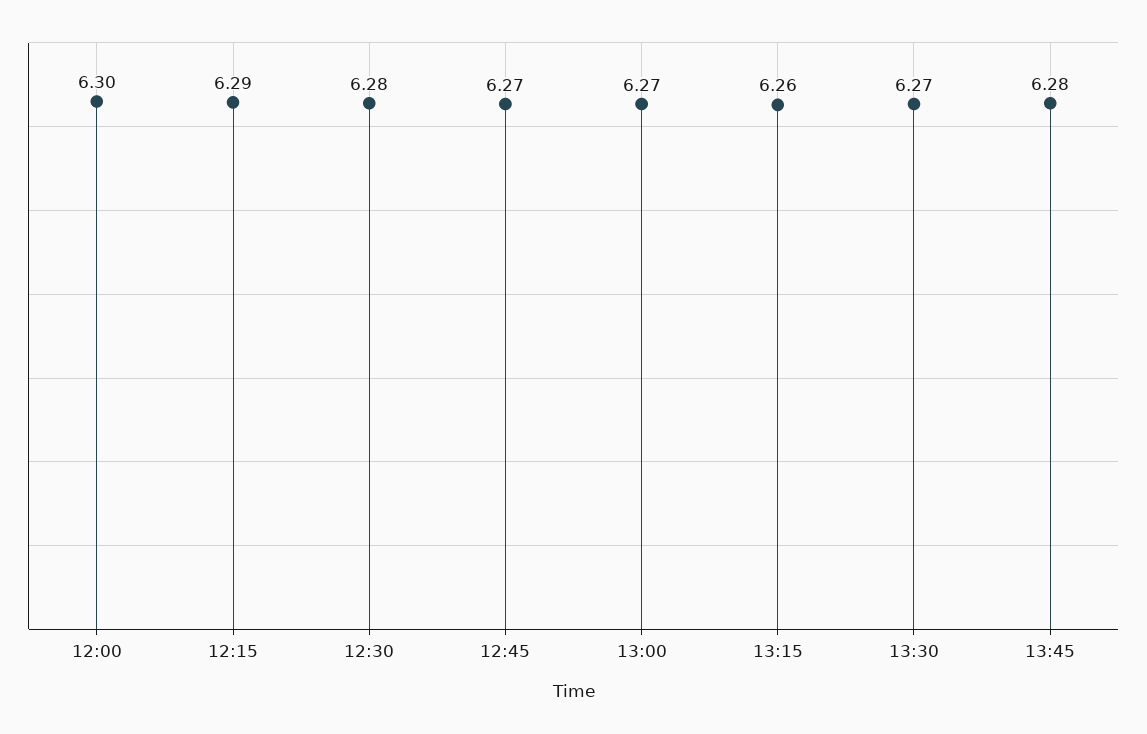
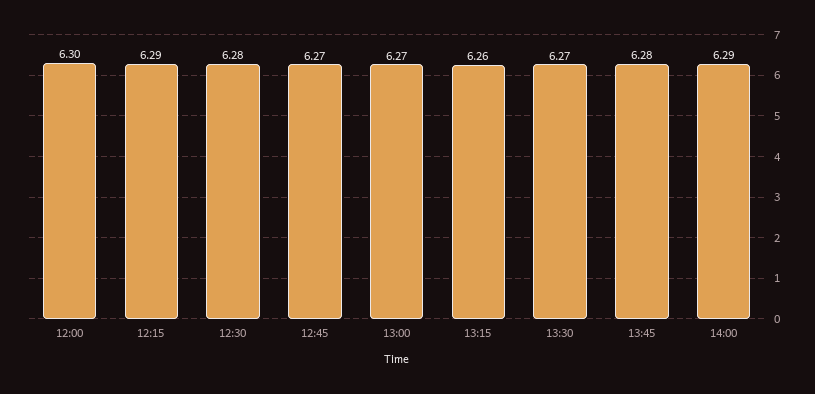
14:00: none -> 6.29

